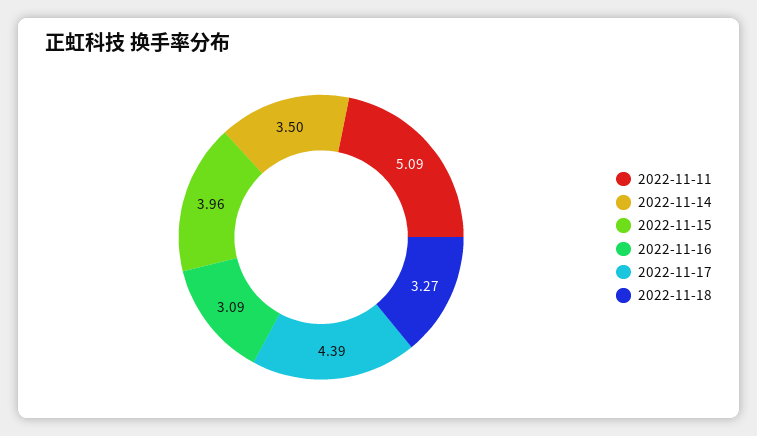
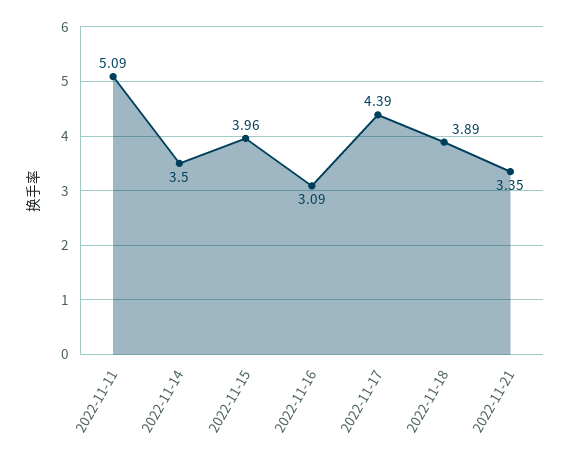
2022-11-18: 3.27 -> 3.89
2022-11-21: none -> 3.35

